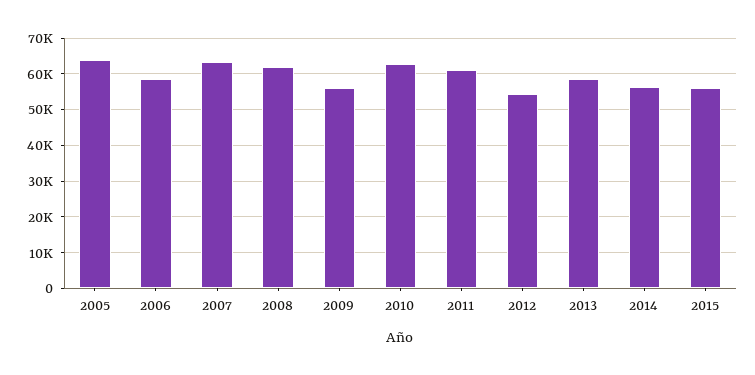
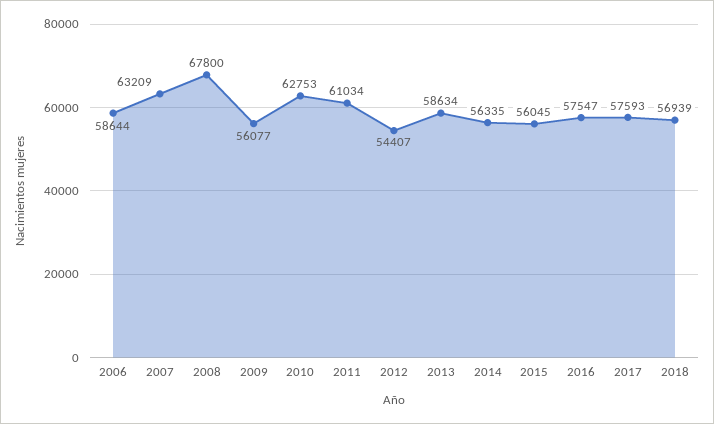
2005: 64000 -> none
2008: 62000 -> 67800
2016: none -> 57547
2017: none -> 57593
2018: none -> 56939

